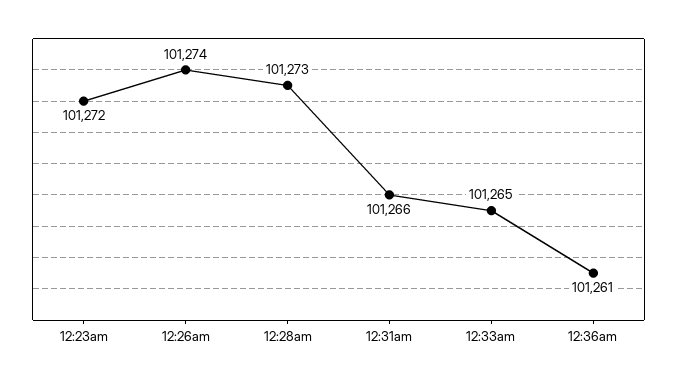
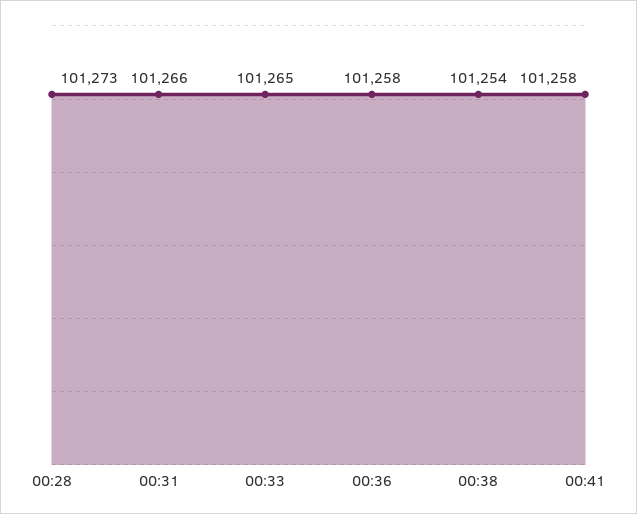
12:23am: 101272 -> none
12:26am: 101274 -> none
12:36am: 101261 -> 101258
00:38: none -> 101254
00:41: none -> 101258

